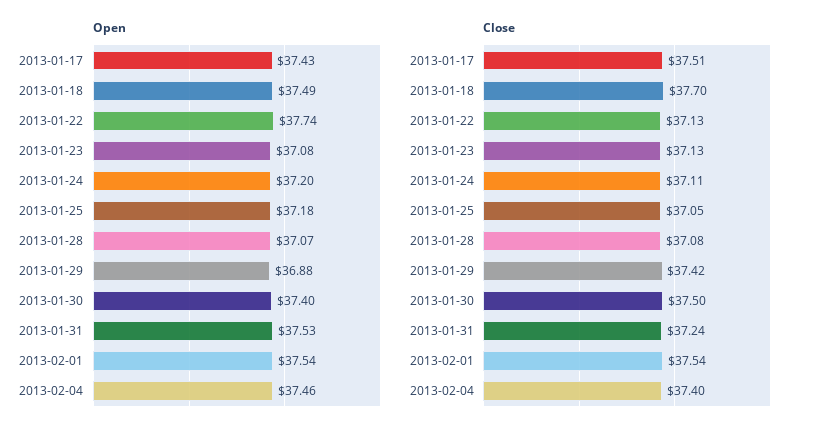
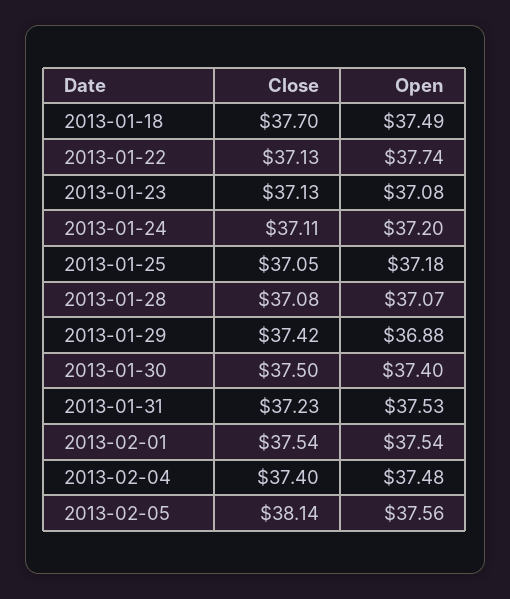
Open, 2013-01-17: 37.43 -> none
Open, 2013-02-04: 37.46 -> 37.48
Close, 2013-01-17: 37.51 -> none
Close, 2013-01-31: 37.24 -> 37.23
Close, 2013-02-05: none -> 38.14
Open, 2013-02-05: none -> 37.56

